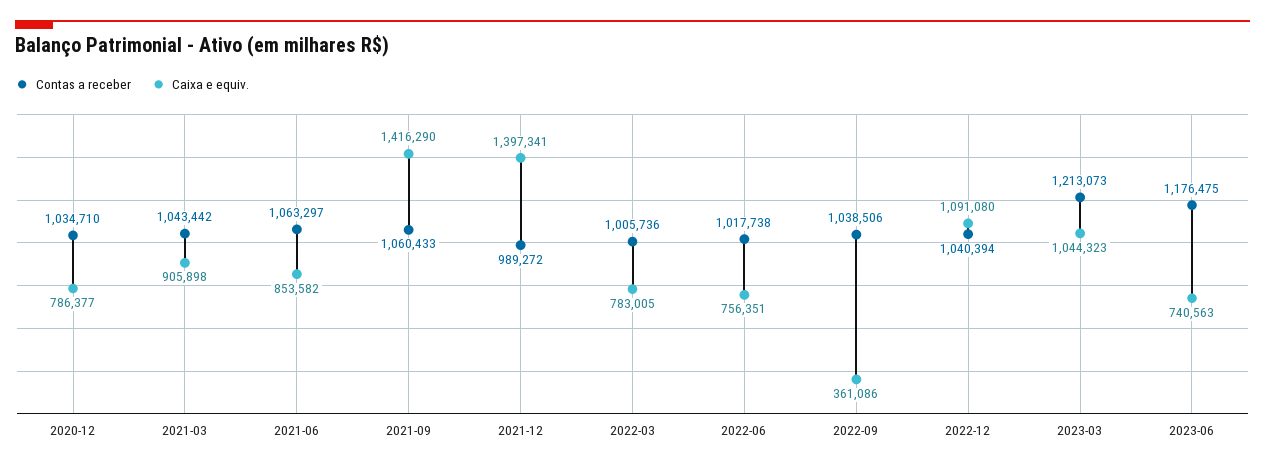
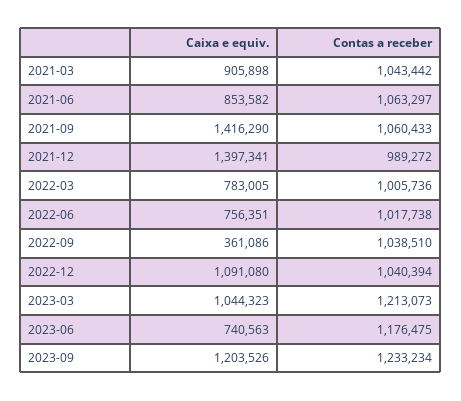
Contas a receber, 2020-12: 1034710 -> none
Caixa e equiv., 2020-12: 786377 -> none
Contas a receber, 2022-09: 1038506 -> 1038510
Caixa e equiv., 2023-09: none -> 1203526
Contas a receber, 2023-09: none -> 1233234

